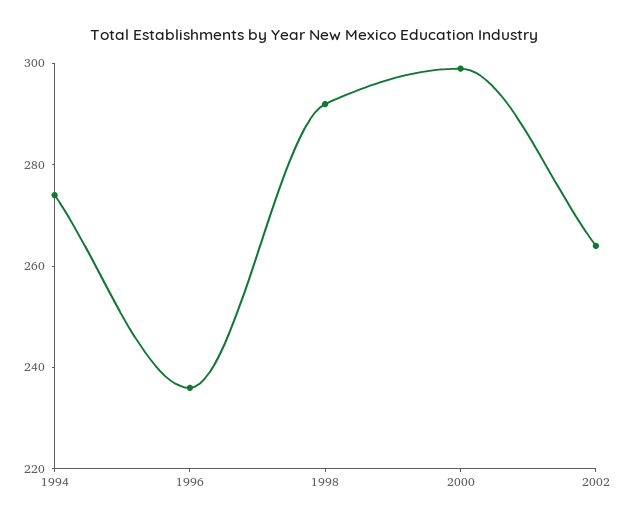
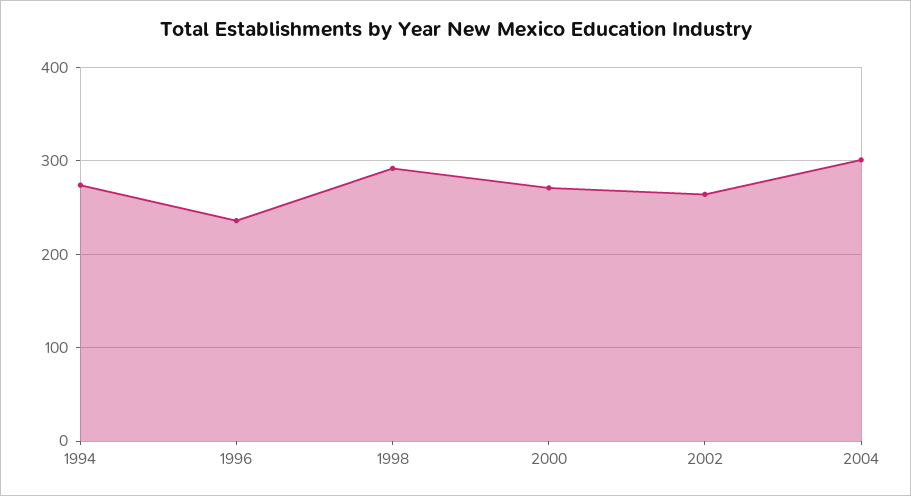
2000: 300 -> 270
2004: none -> 300

